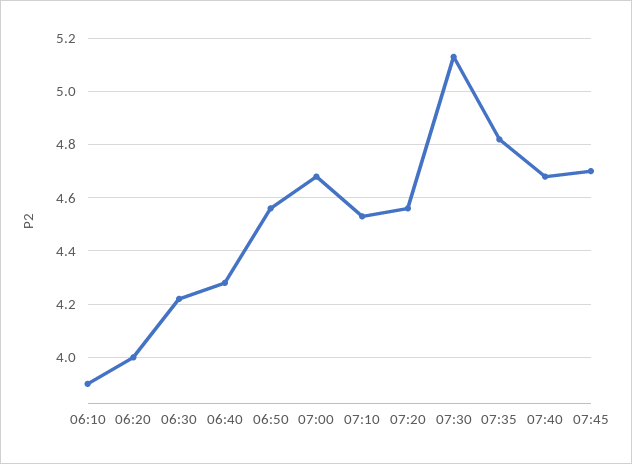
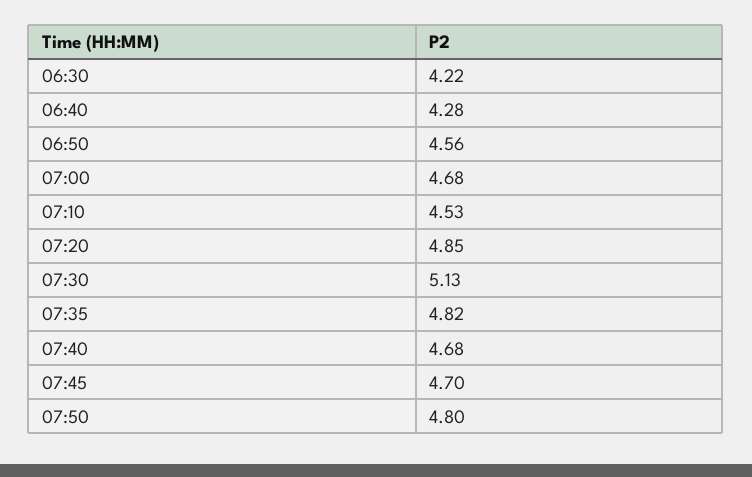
06:10: 3.9 -> none
06:20: 4 -> none
07:20: 4.55 -> 4.85
07:50: none -> 4.8

